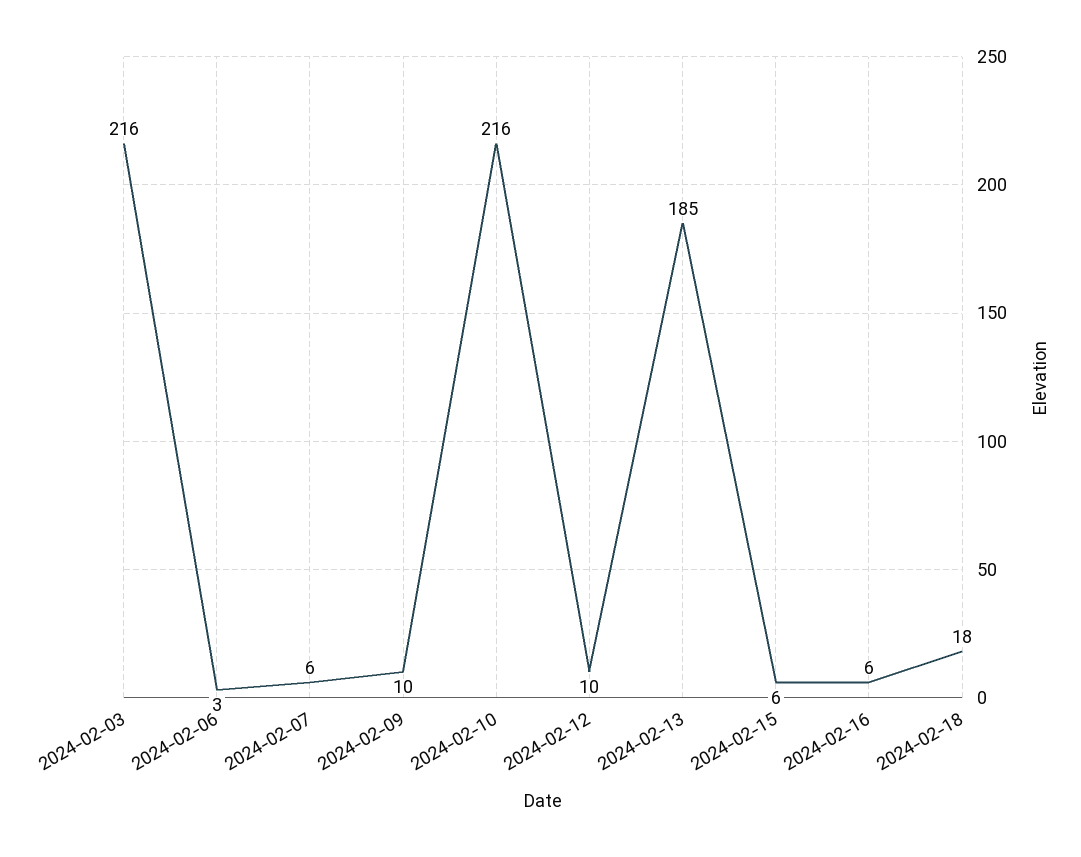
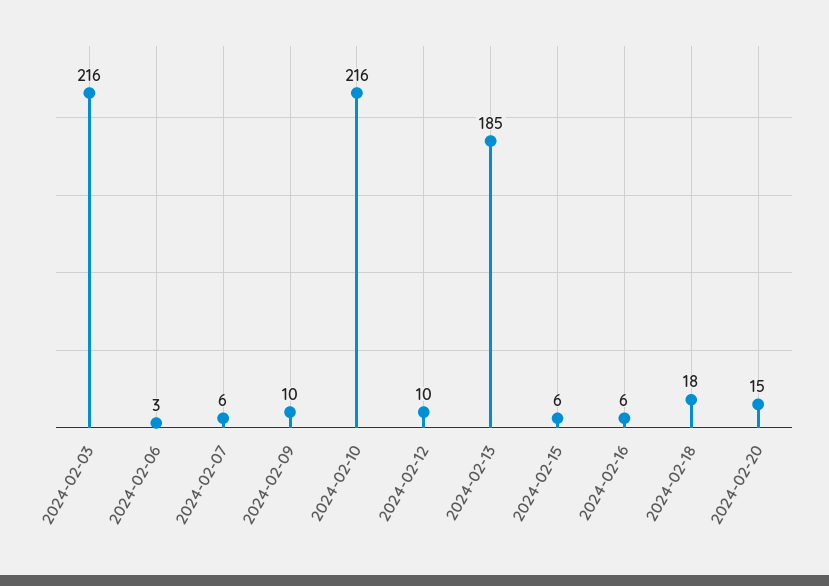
2024-02-20: none -> 15

